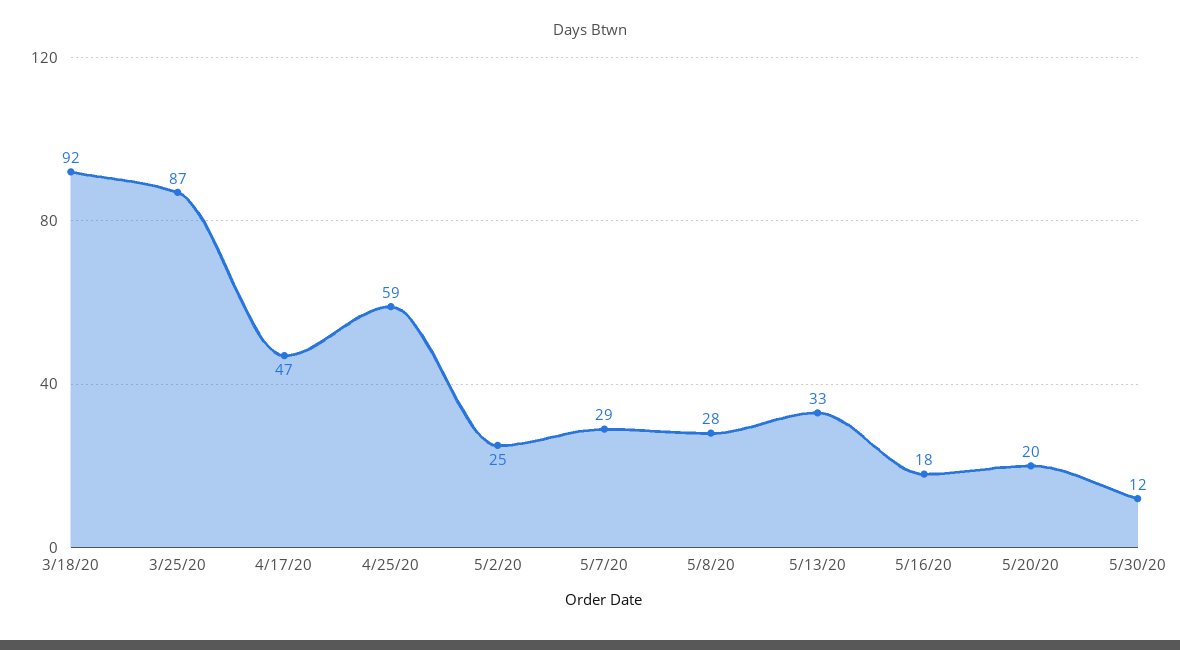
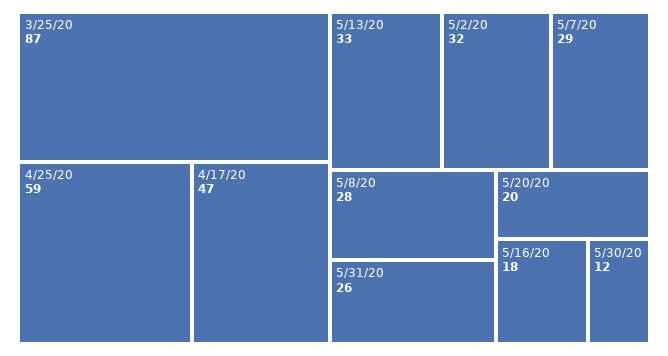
3/18/20: 92 -> none
5/2/20: 25 -> 32
5/31/20: none -> 26

